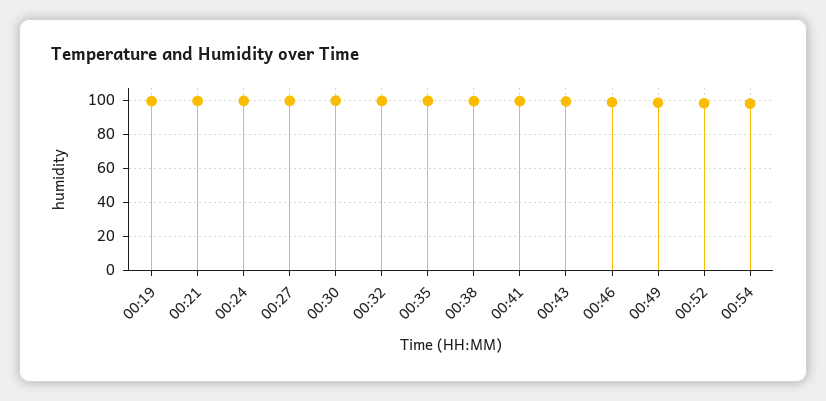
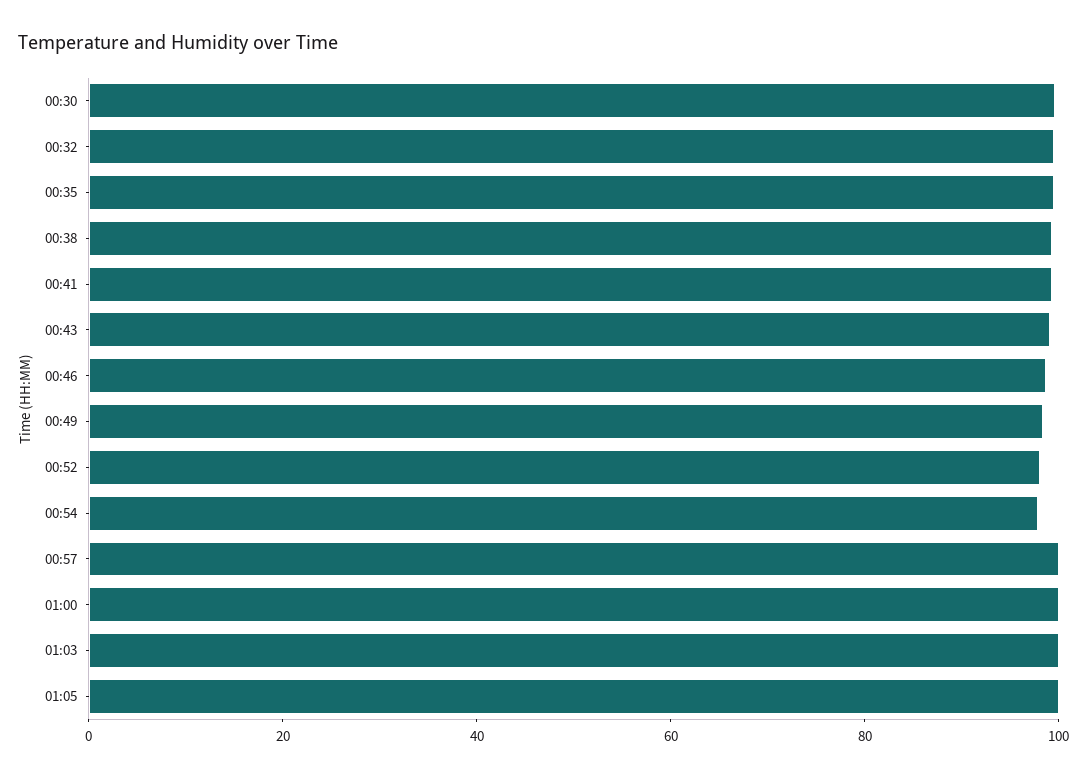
00:19: 100 -> none
00:21: 100 -> none
00:24: 100 -> none
00:27: 100 -> none
00:57: none -> 100
01:00: none -> 100
01:03: none -> 100
01:05: none -> 100

